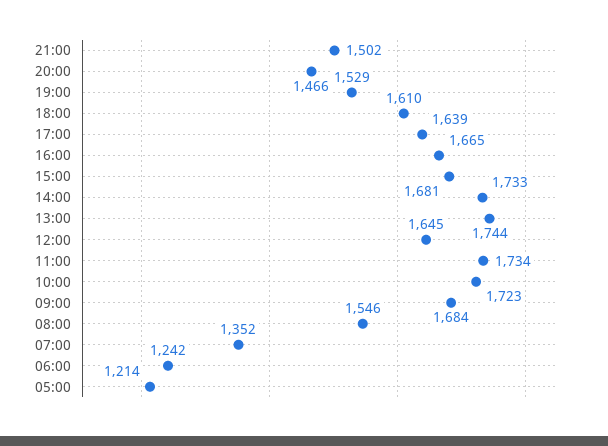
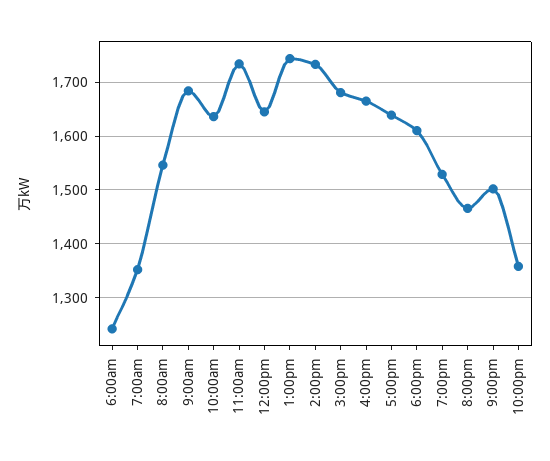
10:00: 1723 -> 1640
05:00: 1214 -> none
10:00pm: none -> 1360

